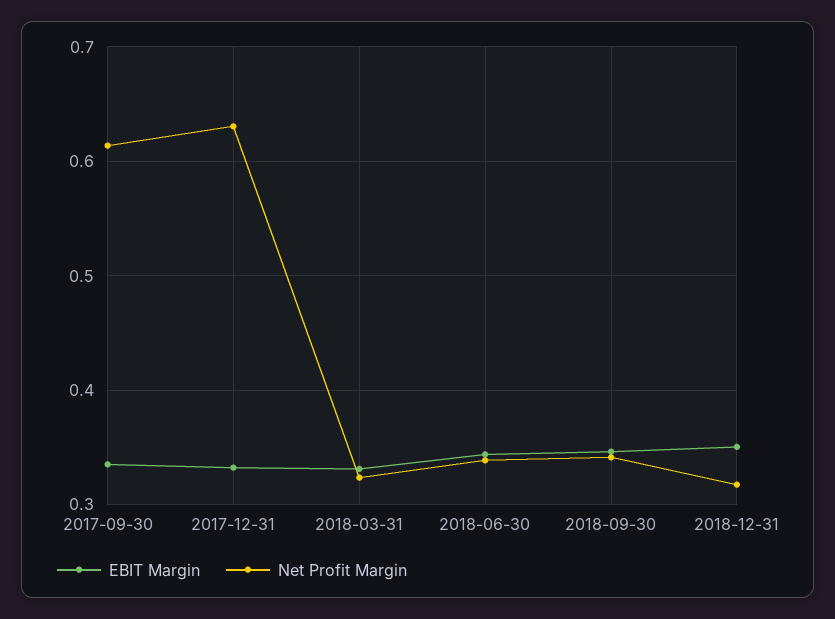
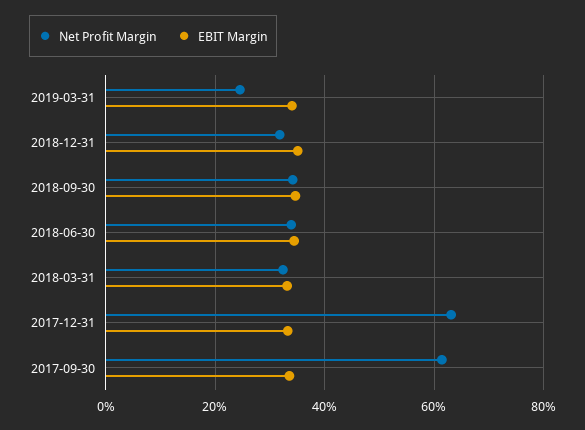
Net Profit Margin, 2019-03-31: none -> 0.24
EBIT Margin, 2019-03-31: none -> 0.34

